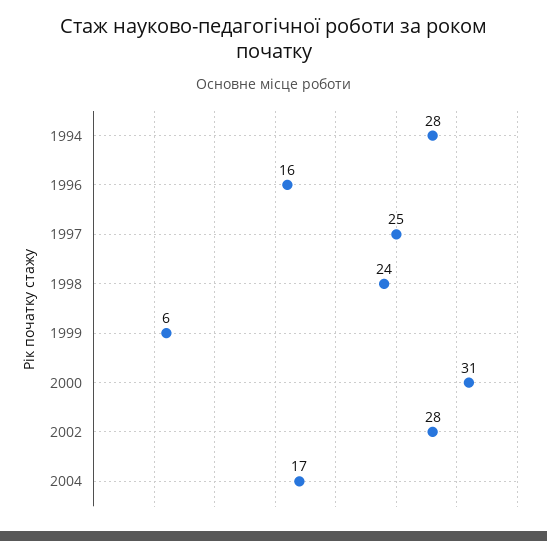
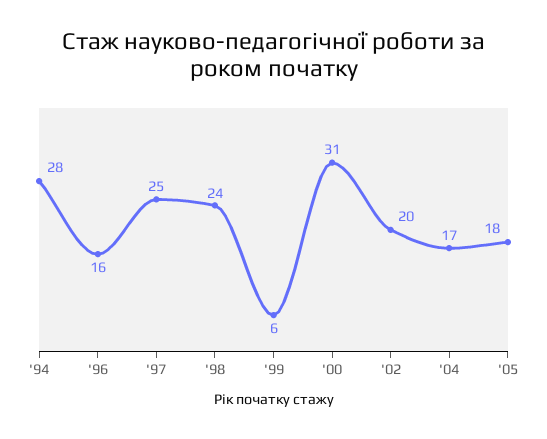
2002: 28 -> 20
'05: none -> 18

